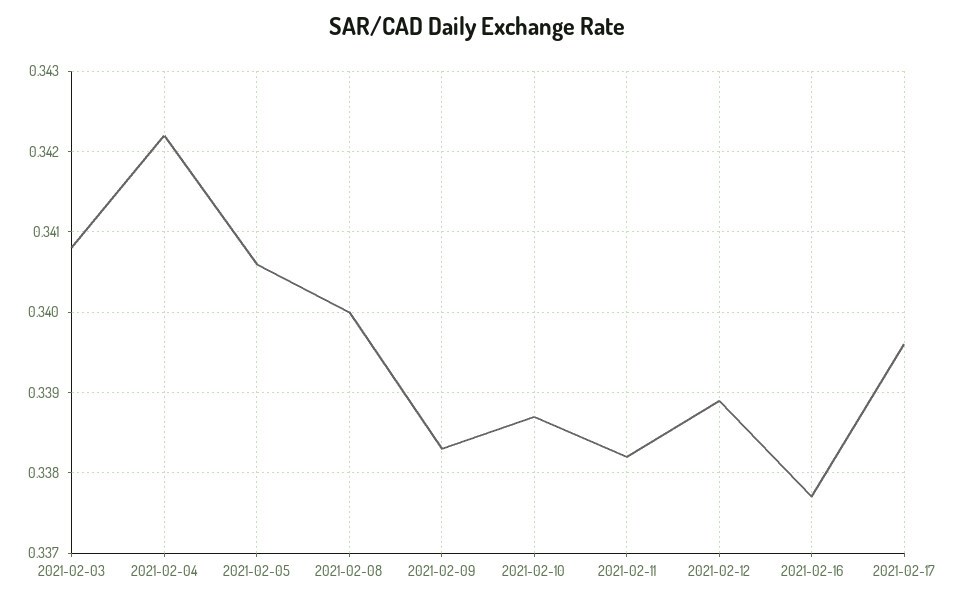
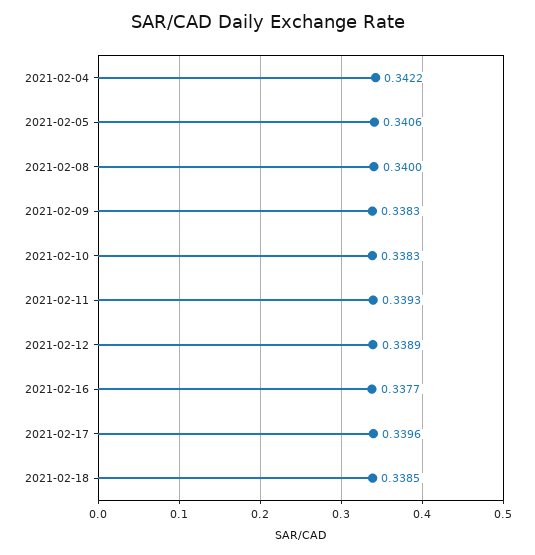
2021-02-03: 0.3408 -> none
2021-02-10: 0.3387 -> 0.3383
2021-02-11: 0.3382 -> 0.3393
2021-02-18: none -> 0.3385

